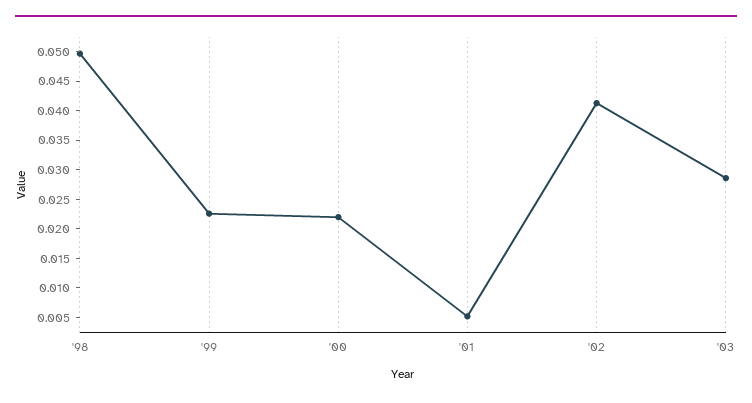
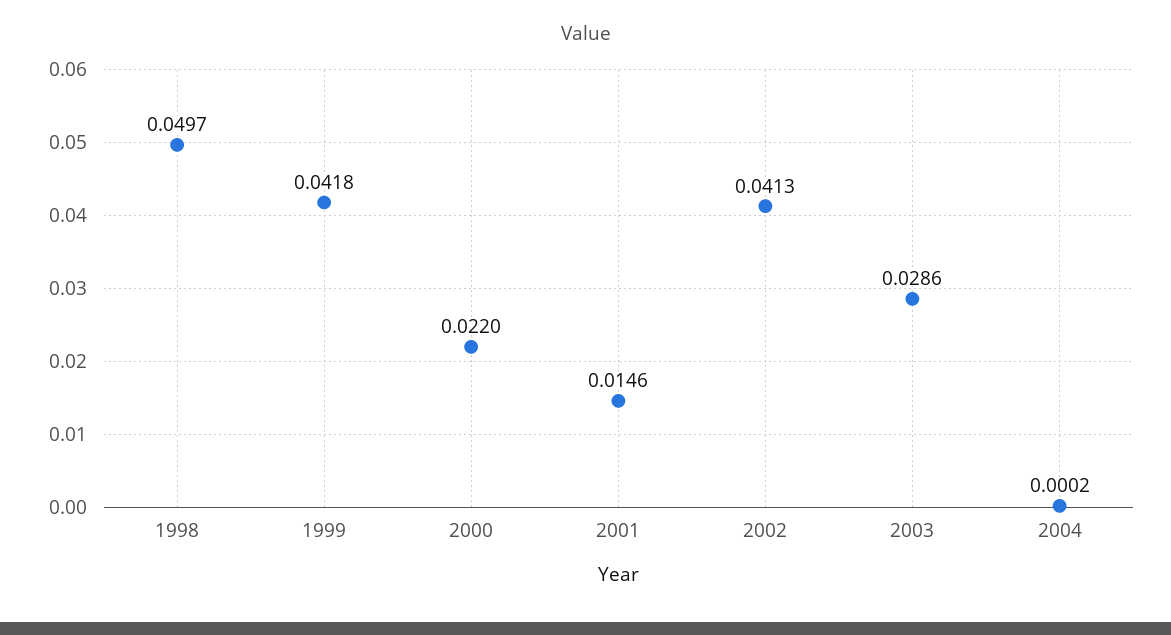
'99: 0.0225 -> 0.0418
'01: 0.005 -> 0.0146
2004: none -> 0.0002

